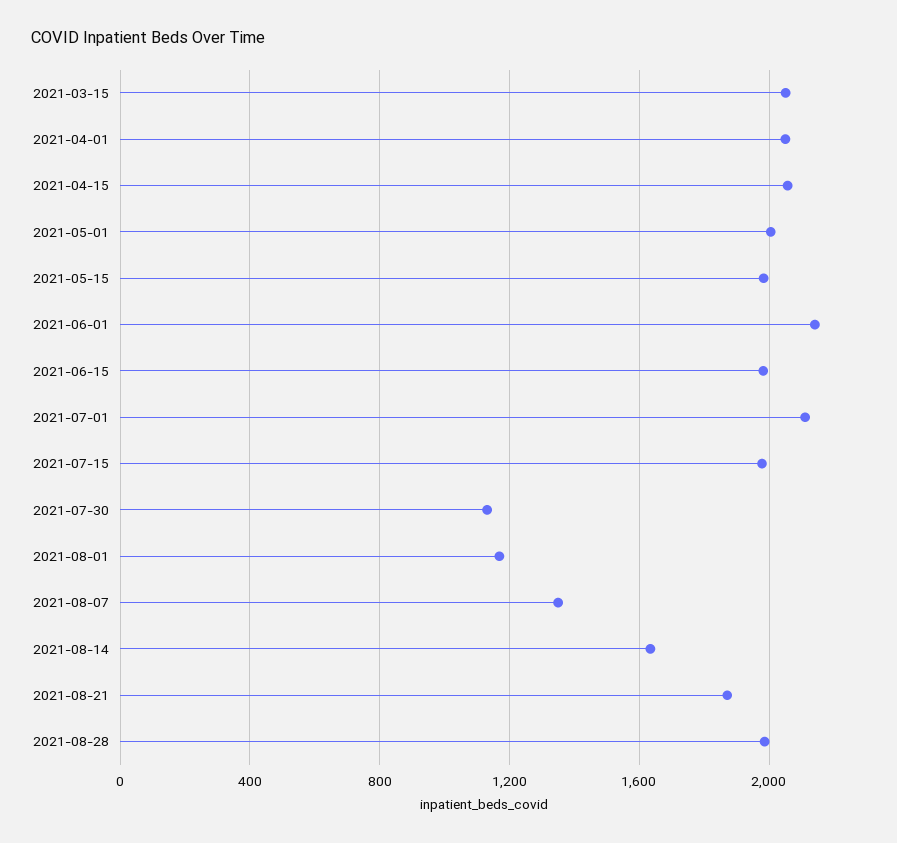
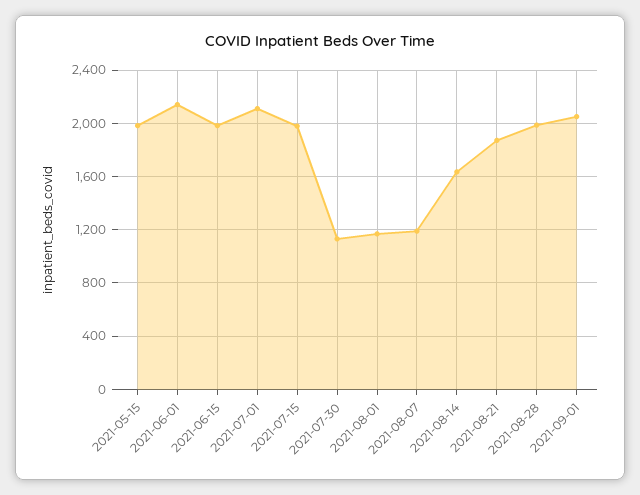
2021-03-15: 2050 -> none
2021-04-01: 2050 -> none
2021-04-15: 2050 -> none
2021-05-01: 2000 -> none
2021-08-07: 1350 -> 1200
2021-09-01: none -> 2050

